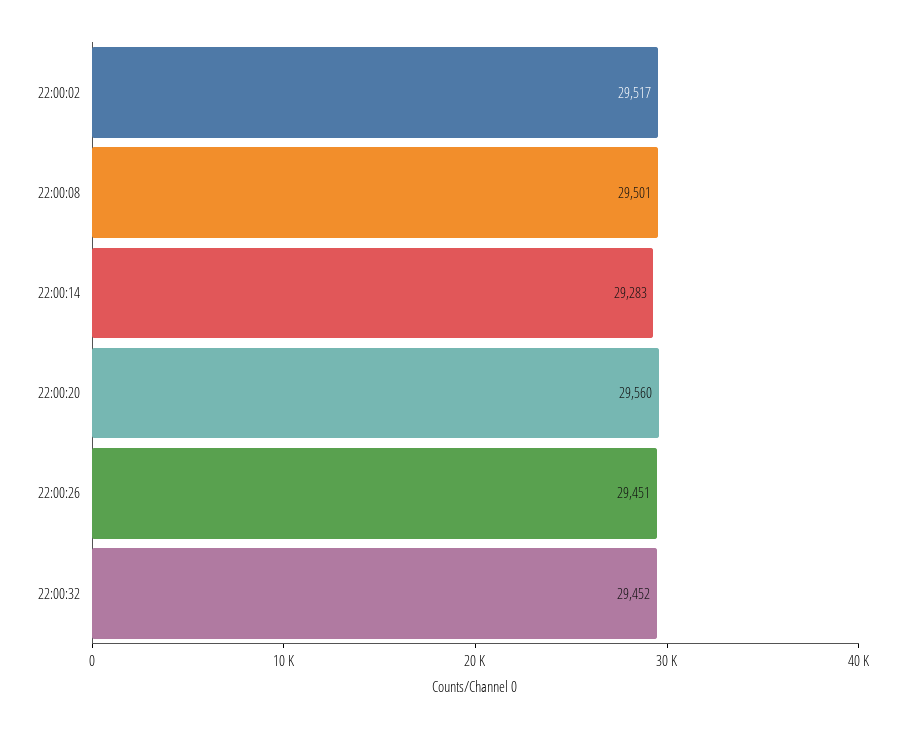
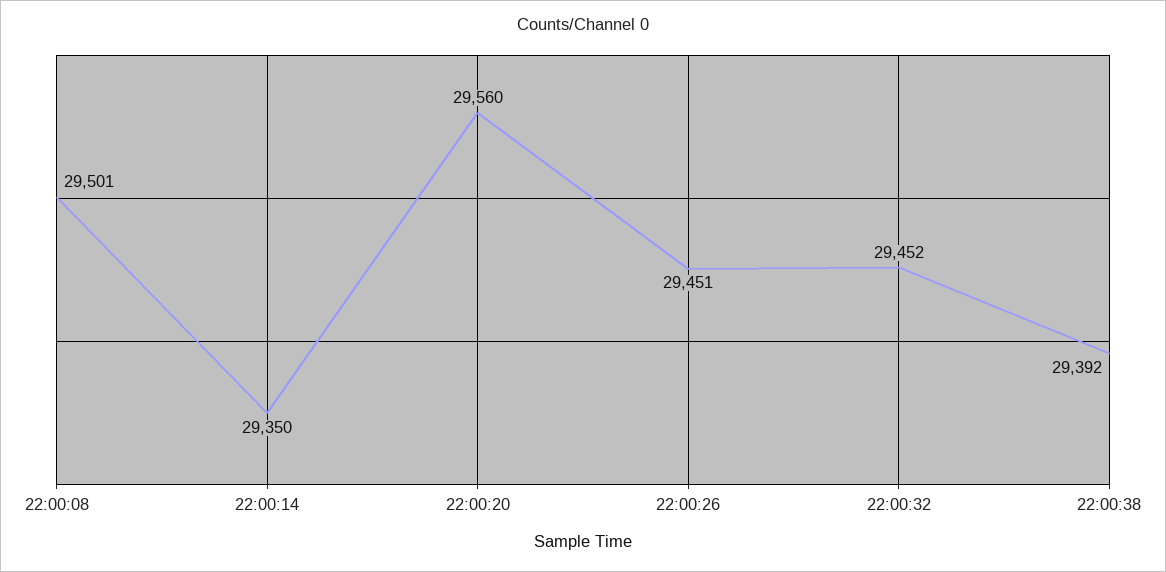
22:00:02: 29517 -> none
22:00:14: 29283 -> 29350
22:00:38: none -> 29392

